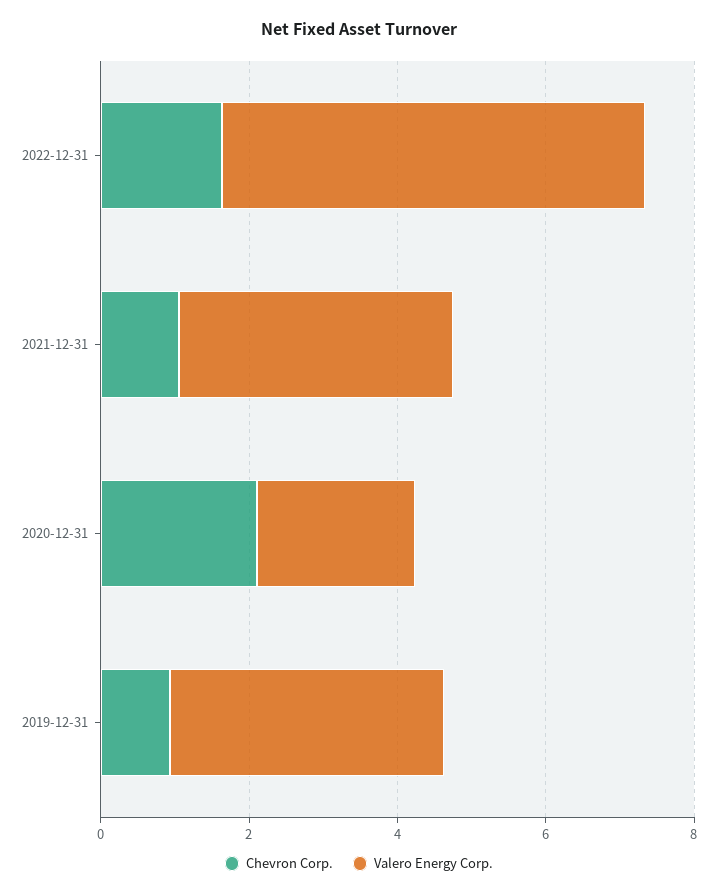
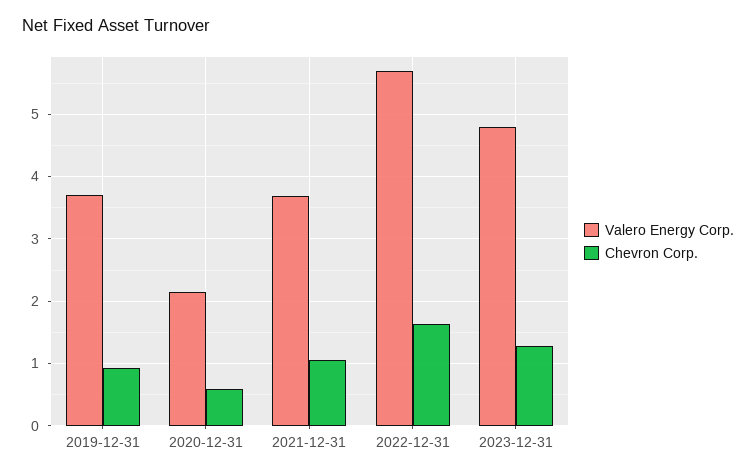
Chevron Corp., 2020-12-31: 2 -> 0.6
Valero Energy Corp., 2023-12-31: none -> 4.8
Chevron Corp., 2023-12-31: none -> 1.3

